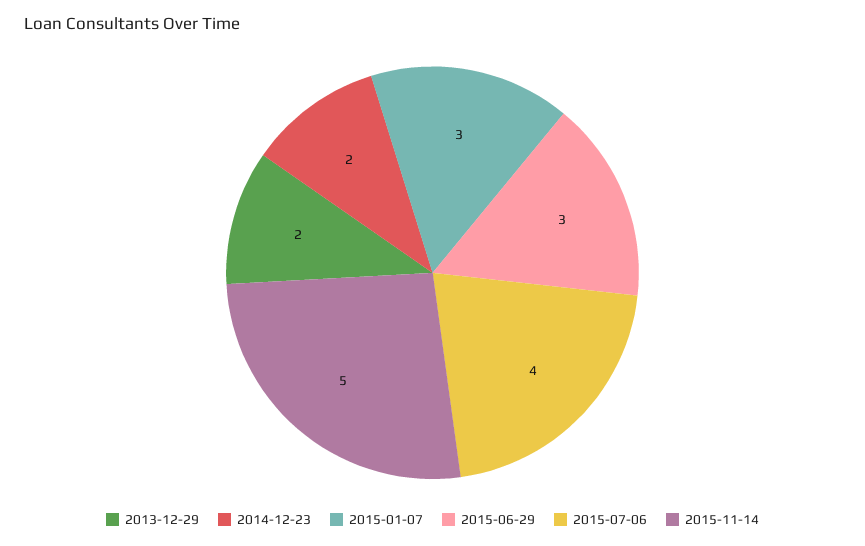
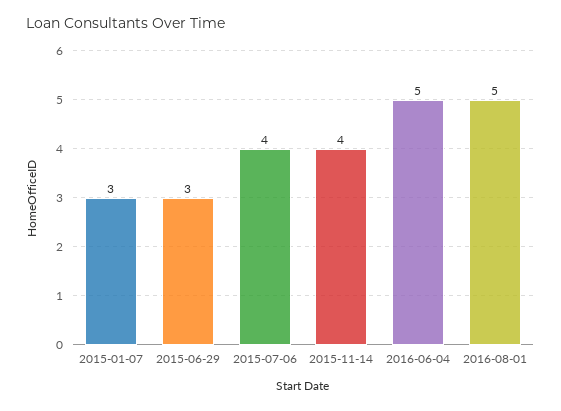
2013-12-29: 2 -> none
2014-12-23: 2 -> none
2015-11-14: 5 -> 4
2016-06-04: none -> 5
2016-08-01: none -> 5

